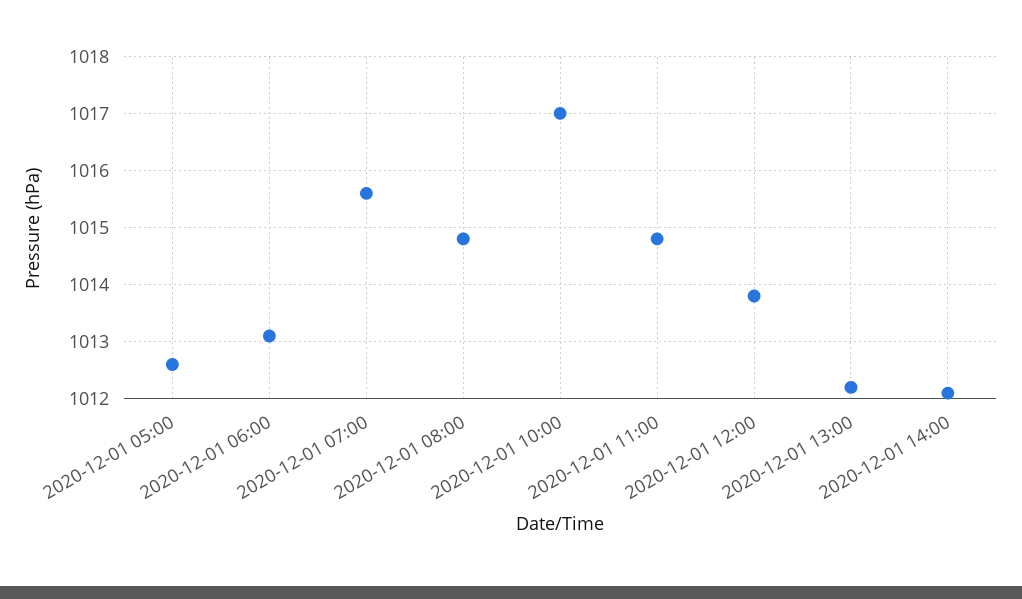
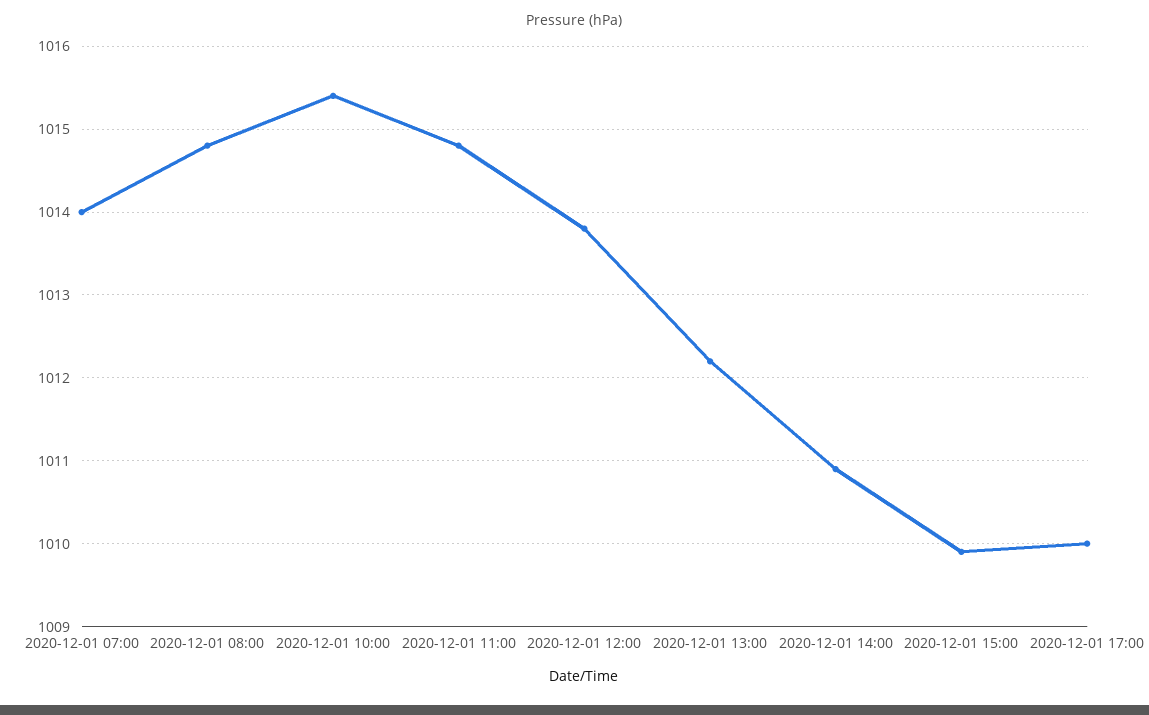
2020-12-01 05:00: 1012.5 -> none
2020-12-01 06:00: 1013 -> none
2020-12-01 07:00: 1015.5 -> 1014
2020-12-01 10:00: 1017 -> 1015.4
2020-12-01 14:00: 1012 -> 1010.9
2020-12-01 15:00: none -> 1009.9
2020-12-01 17:00: none -> 1010

